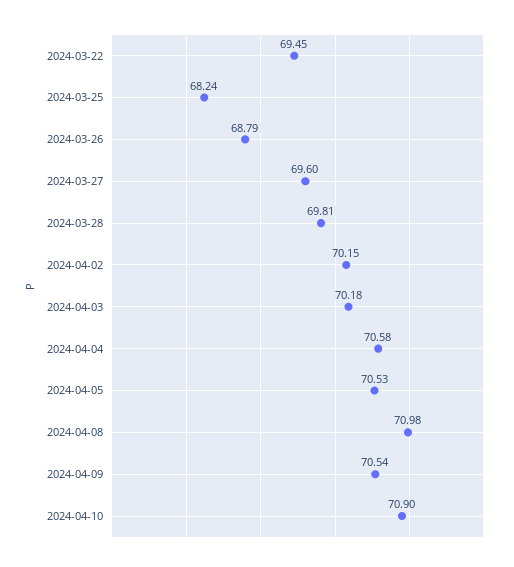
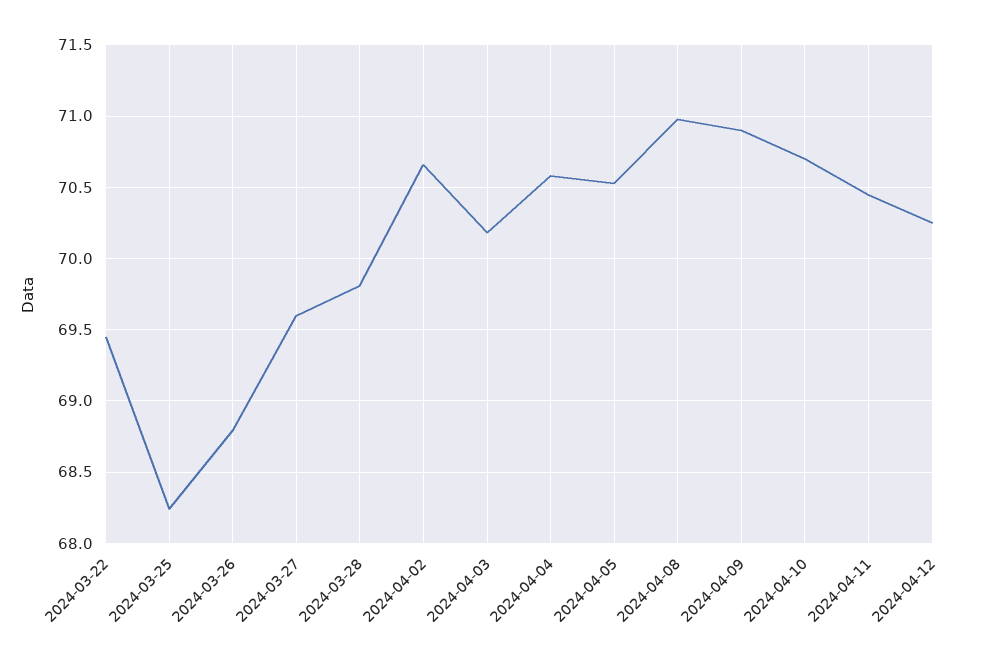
2024-04-02: 70.15 -> 70.65
2024-04-09: 70.54 -> 70.9
2024-04-10: 70.9 -> 70.7
2024-04-11: none -> 70.45
2024-04-12: none -> 70.25

